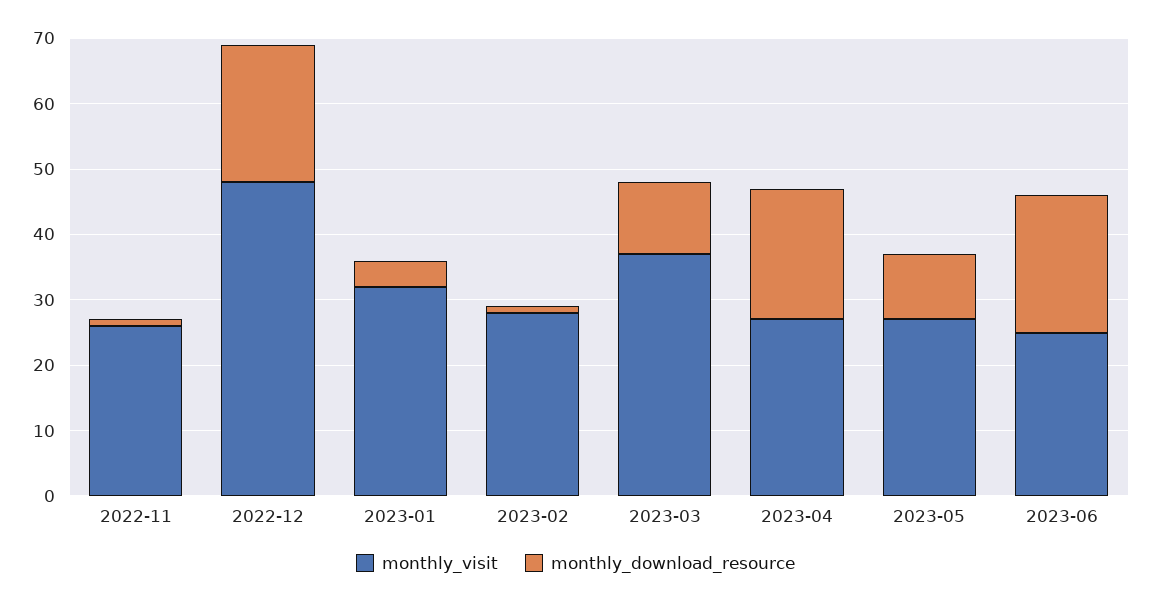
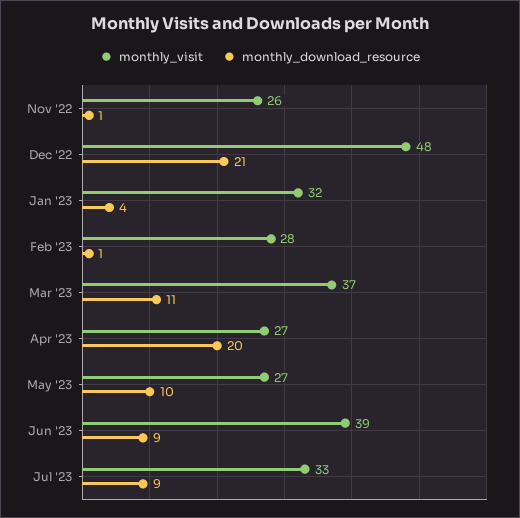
monthly_visit, 2023-06: 25 -> 39
monthly_download_resource, 2023-06: 20 -> 9
monthly_visit, Jul '23: none -> 33
monthly_download_resource, Jul '23: none -> 9

